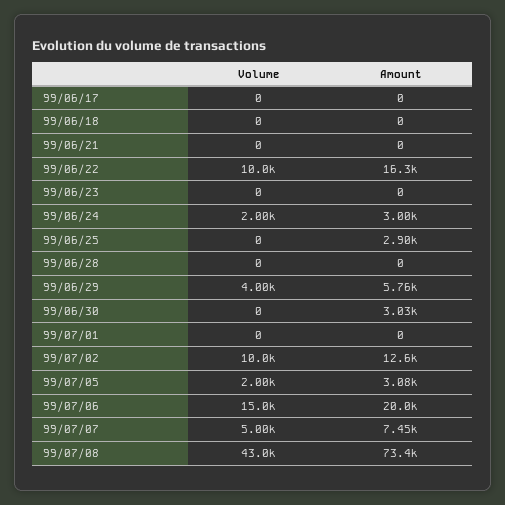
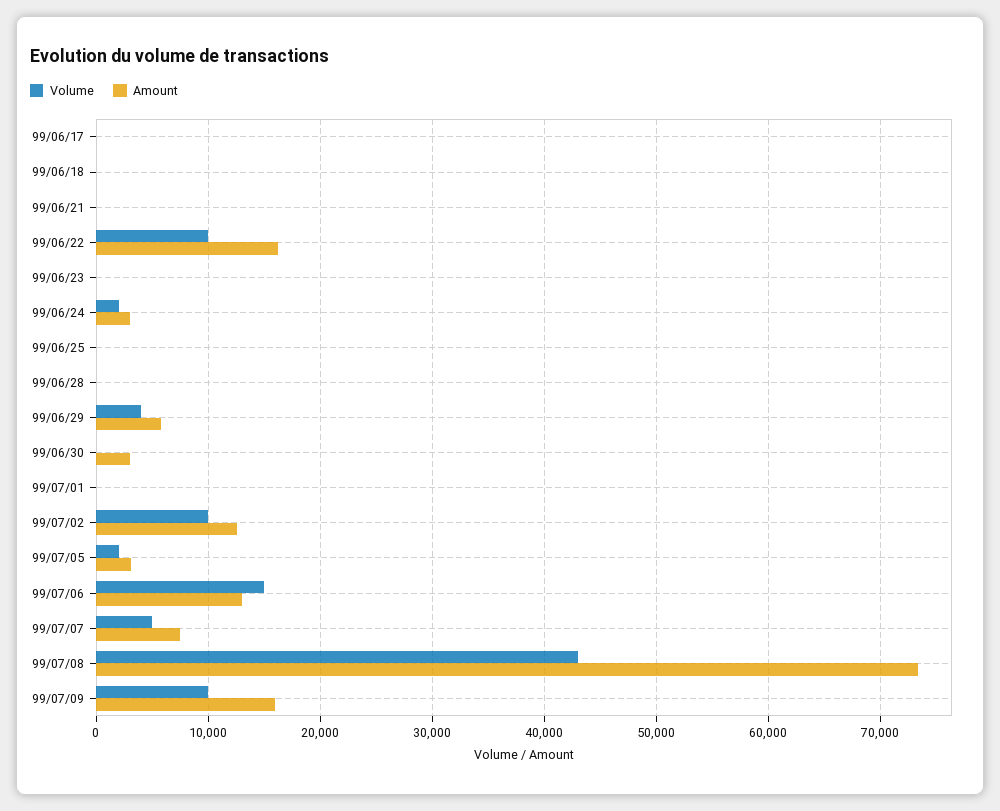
Amount, 99/06/25: 2900 -> 0
Amount, 99/07/06: 20000 -> 13000
Volume, 99/07/09: none -> 10000
Amount, 99/07/09: none -> 16000

